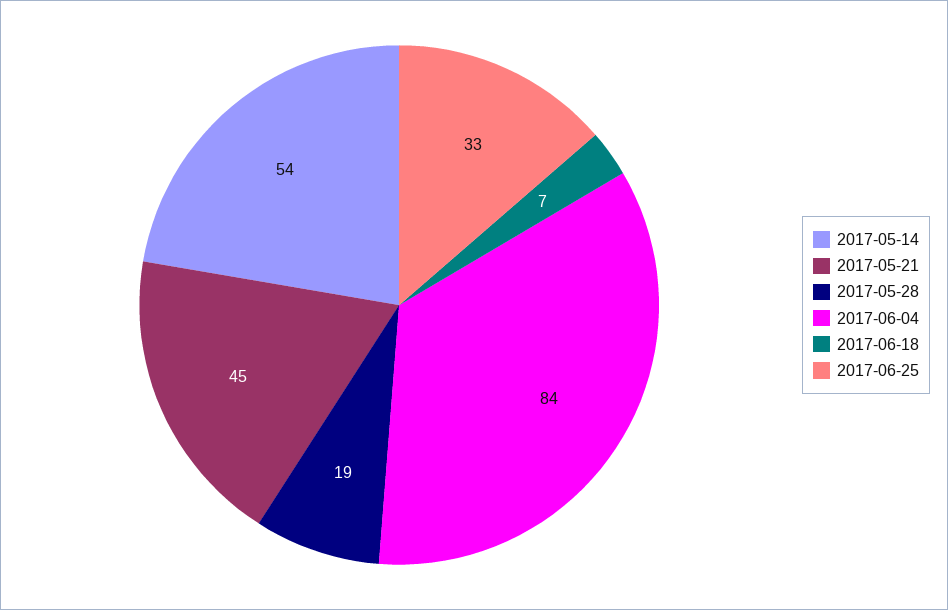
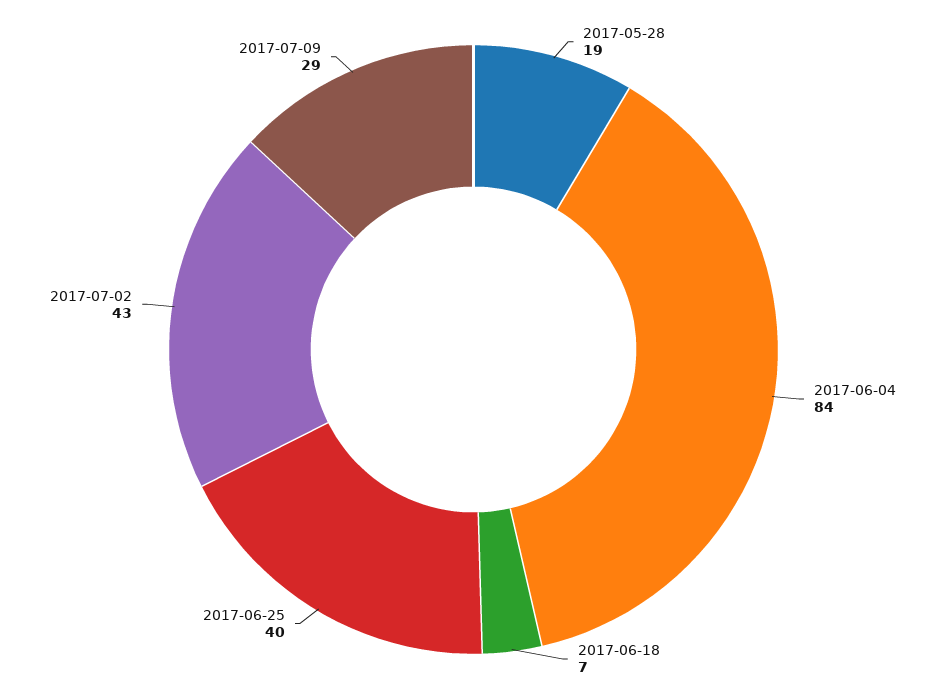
2017-05-14: 54 -> none
2017-05-21: 45 -> none
2017-06-25: 33 -> 40
2017-07-02: none -> 43
2017-07-09: none -> 29

